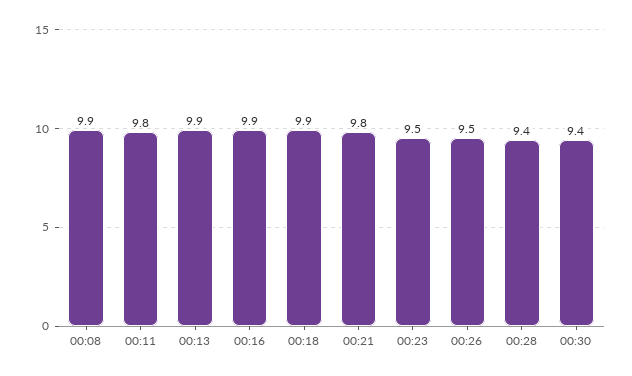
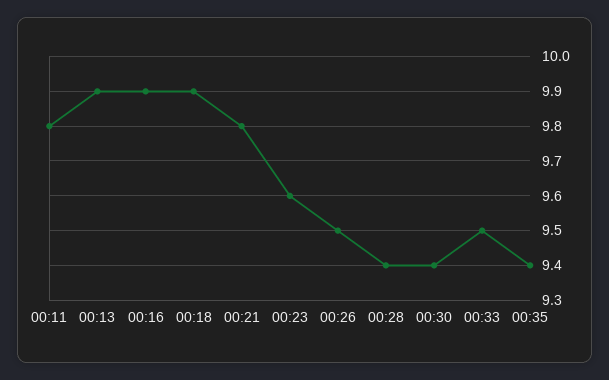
00:08: 9.9 -> none
00:23: 9.5 -> 9.6
00:33: none -> 9.5
00:35: none -> 9.4

